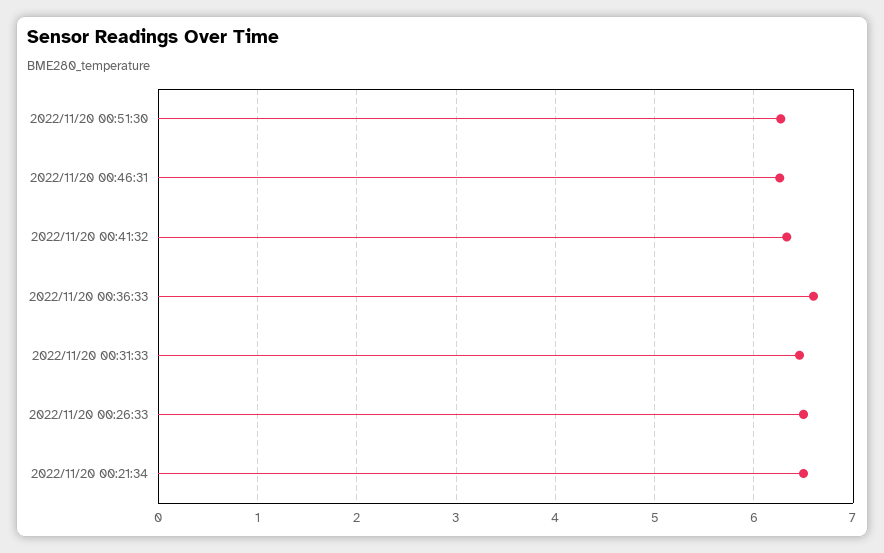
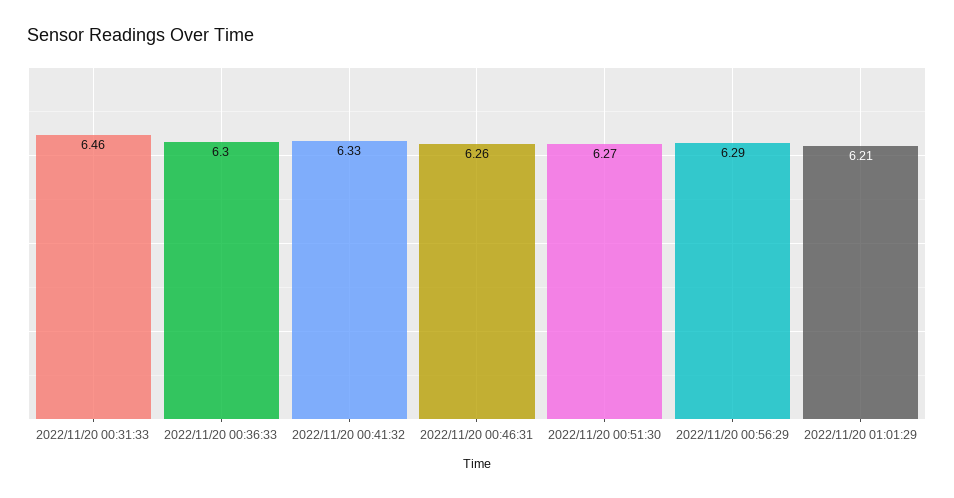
2022/11/20 00:36:33: 6.6 -> 6.3
2022/11/20 00:26:33: 6.5 -> none
2022/11/20 00:21:34: 6.5 -> none
2022/11/20 00:56:29: none -> 6.29
2022/11/20 01:01:29: none -> 6.21

